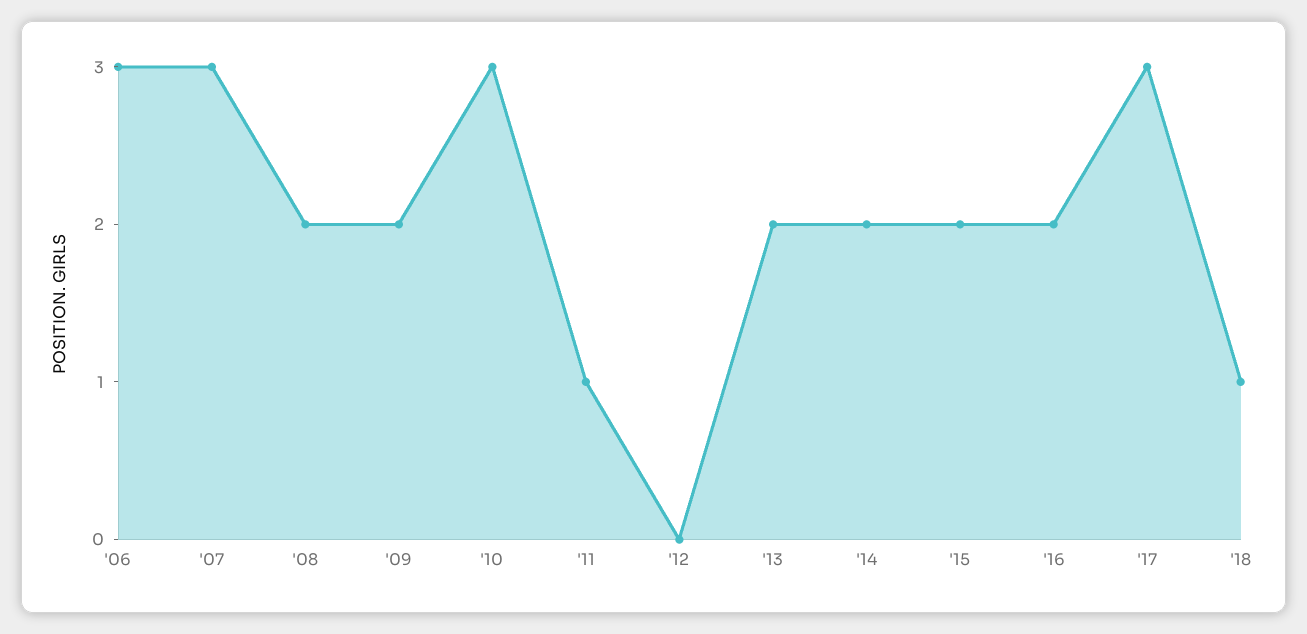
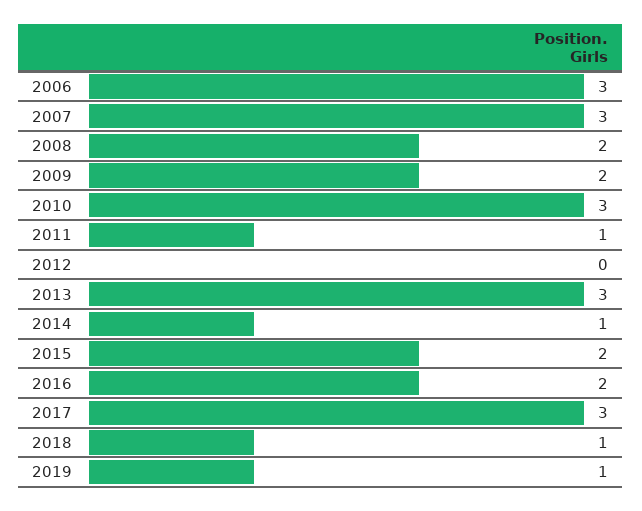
'13: 2 -> 3
'14: 2 -> 1
2019: none -> 1

